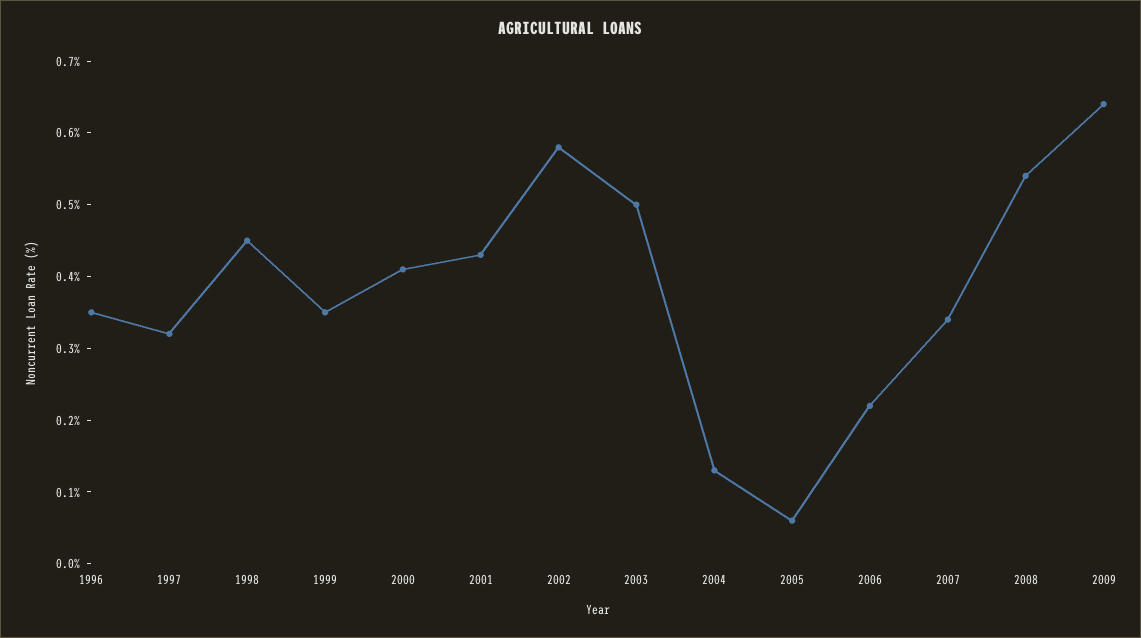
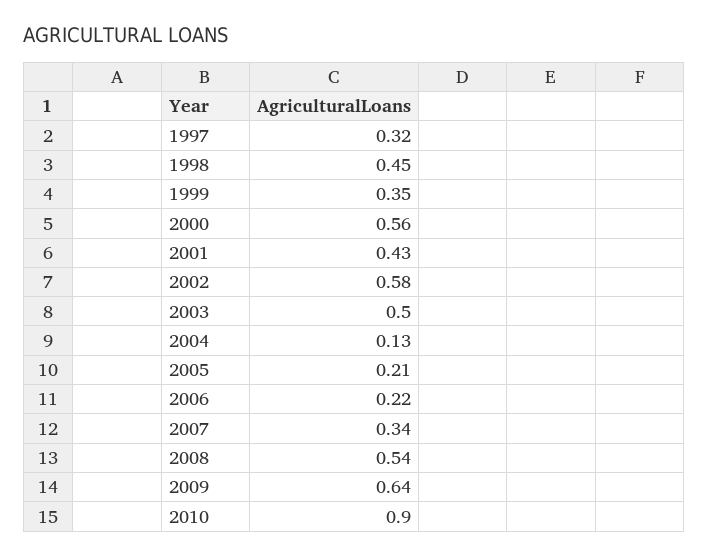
1996: 0.35 -> none
2000: 0.4 -> 0.56
2005: 0.05 -> 0.21
2010: none -> 0.9

